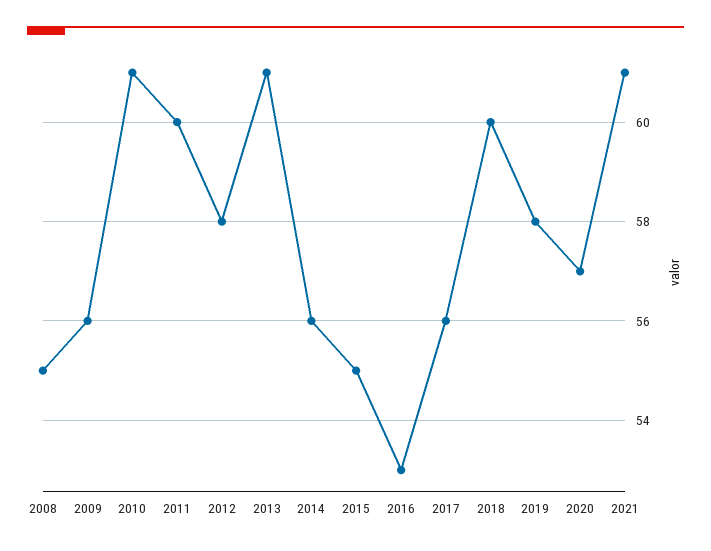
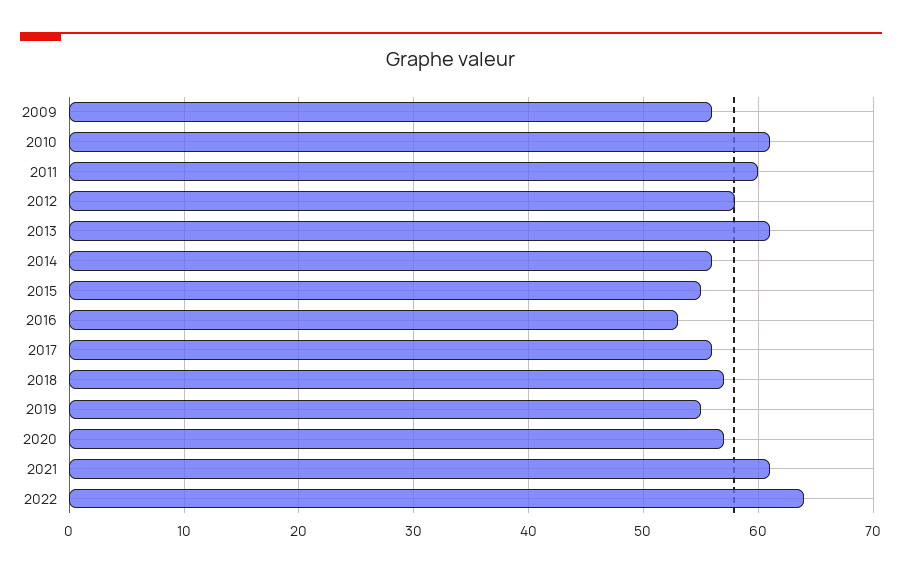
2008: 55 -> none
2018: 60 -> 57
2019: 58 -> 55
2022: none -> 64

